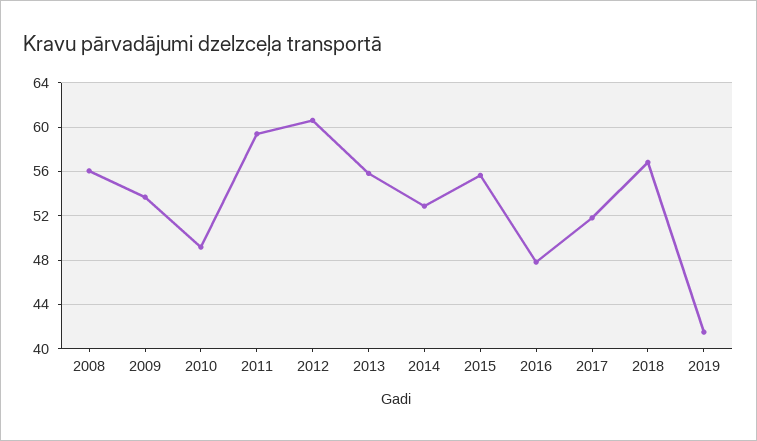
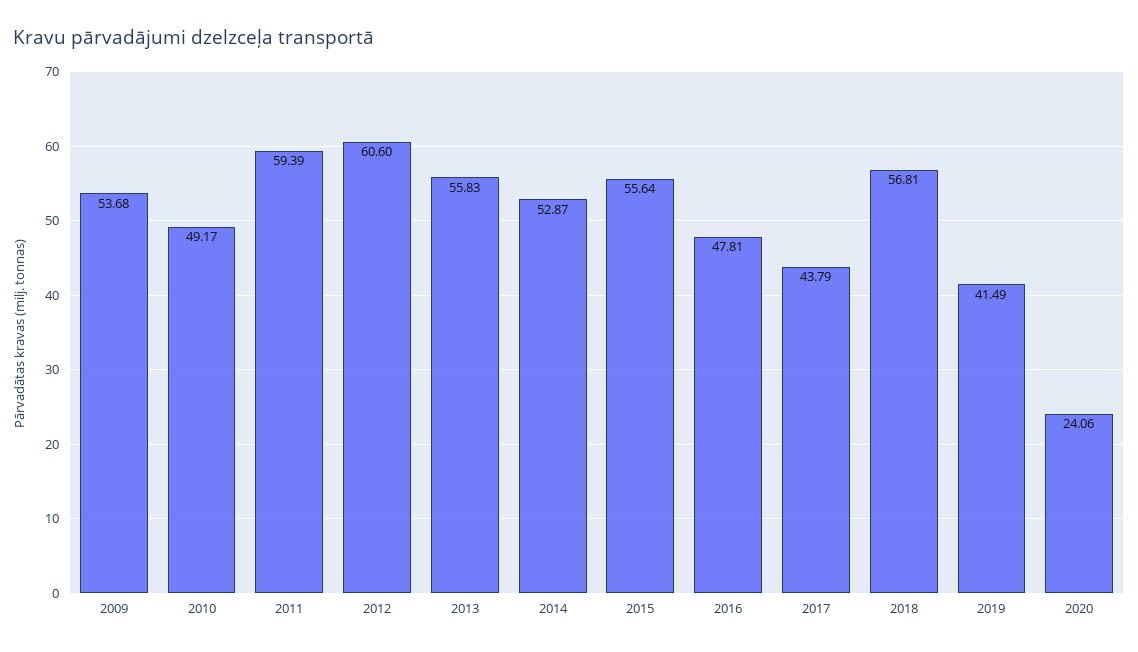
2008: 56 -> none
2017: 52 -> 43.79
2020: none -> 24.06

